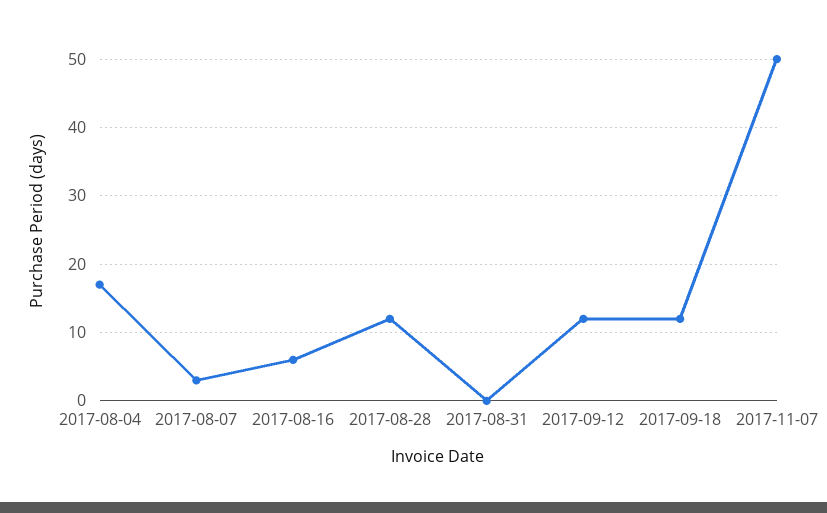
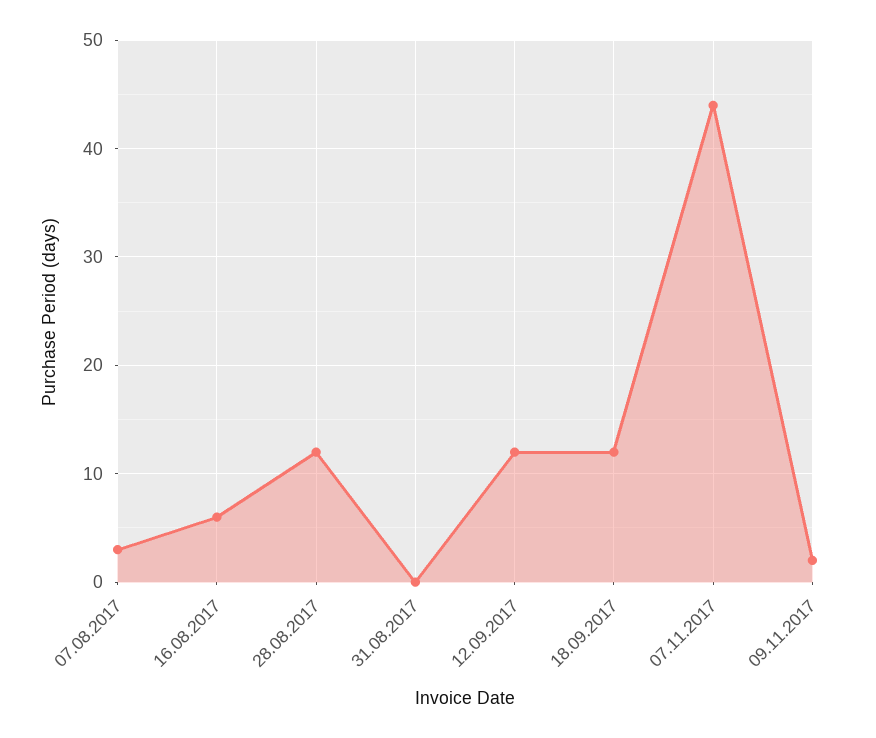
2017-08-04: 17 -> none
2017-11-07: 50 -> 44
09.11.2017: none -> 2

